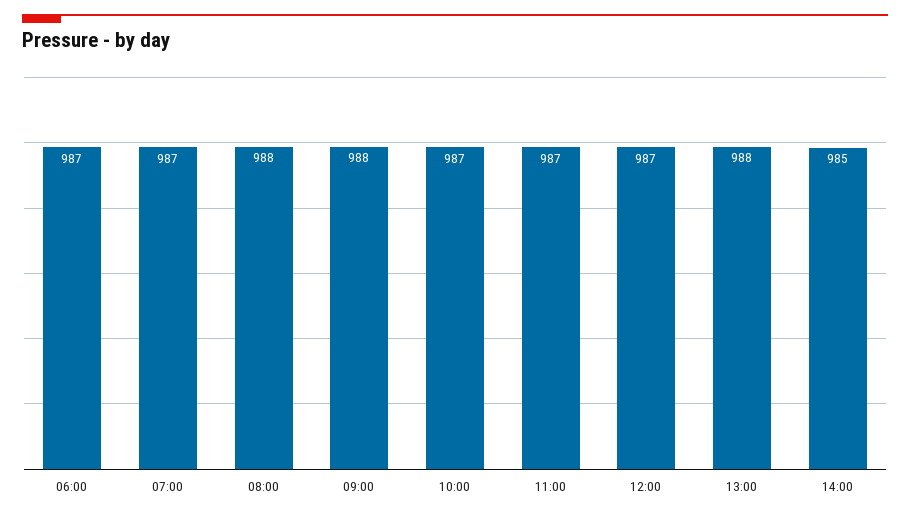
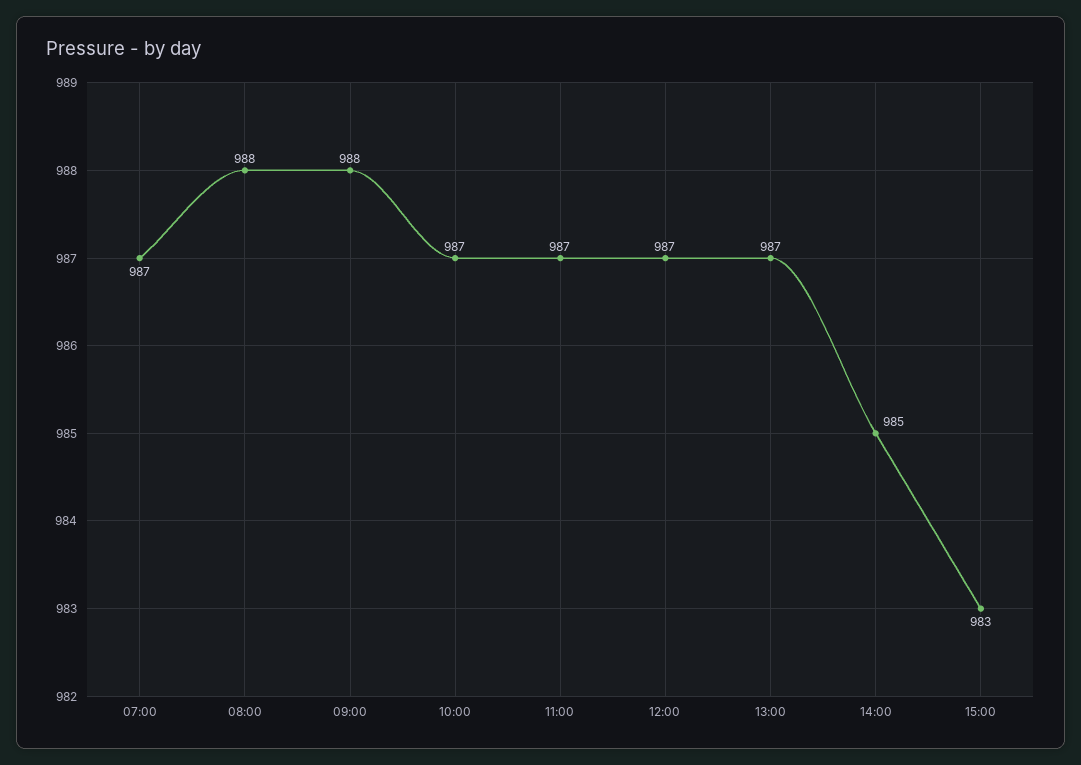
06:00: 987 -> none
13:00: 988 -> 987
15:00: none -> 983

